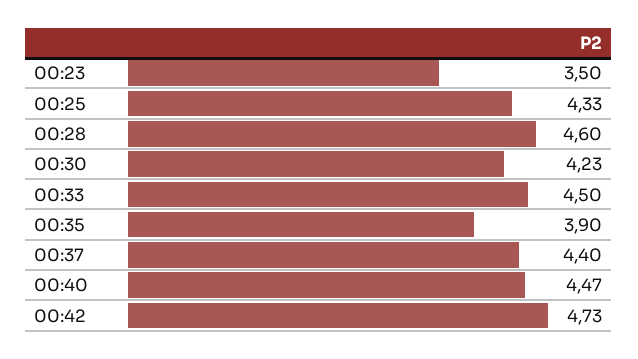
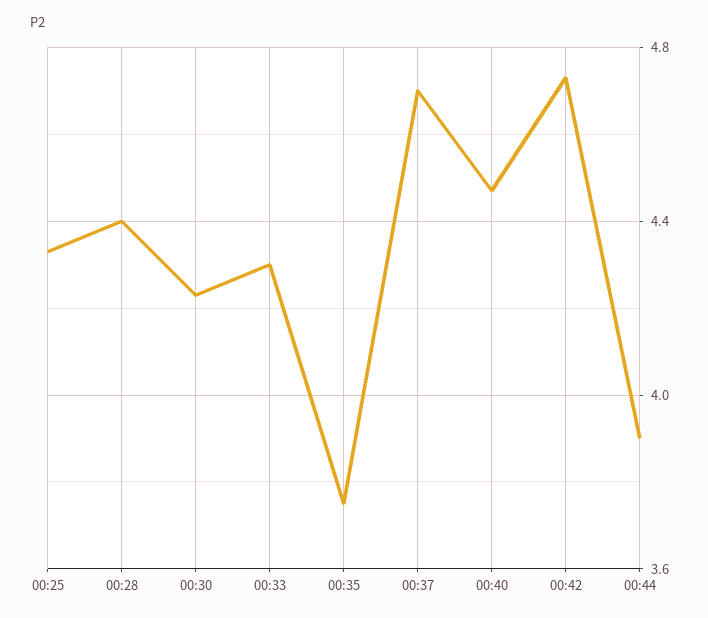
00:23: 3.5 -> none
00:28: 4.6 -> 4.4
00:33: 4.5 -> 4.3
00:35: 3.9 -> 3.75
00:37: 4.4 -> 4.7
00:44: none -> 3.9

